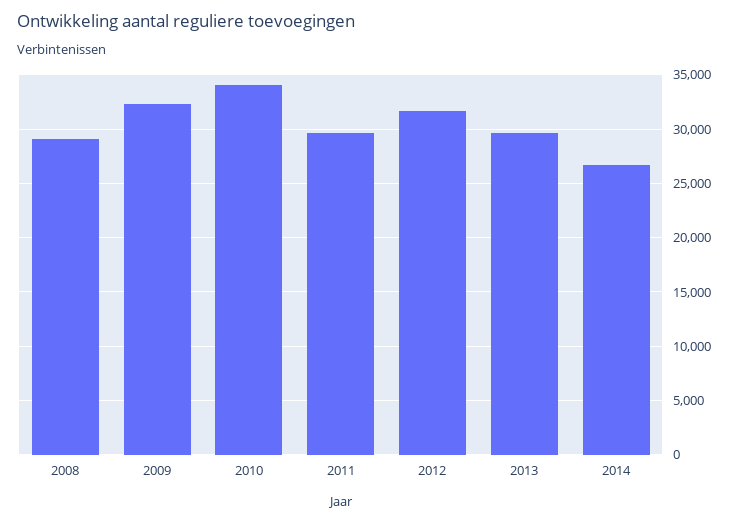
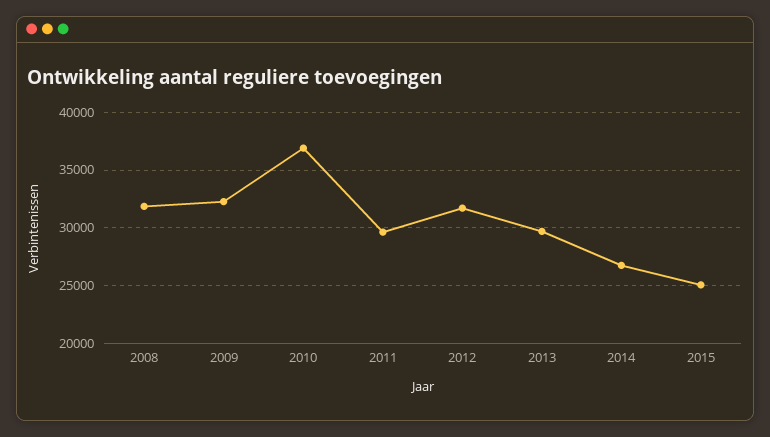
2008: 29000 -> 32000
2010: 34000 -> 37000
2015: none -> 25000

